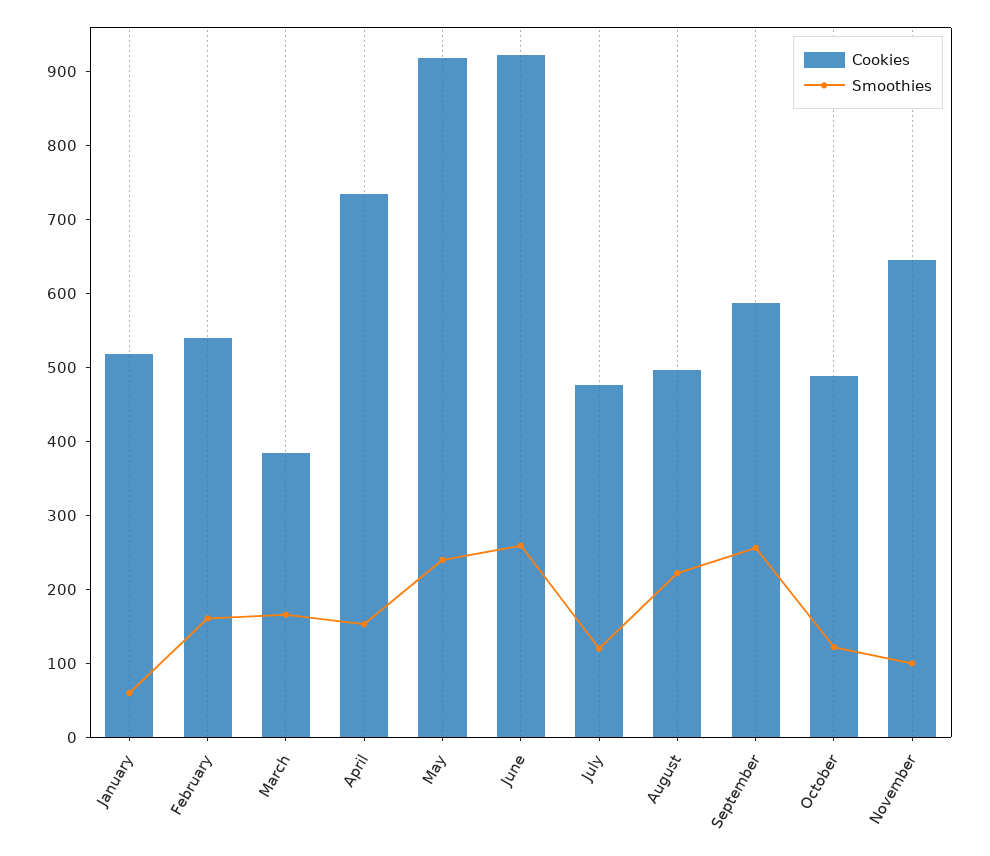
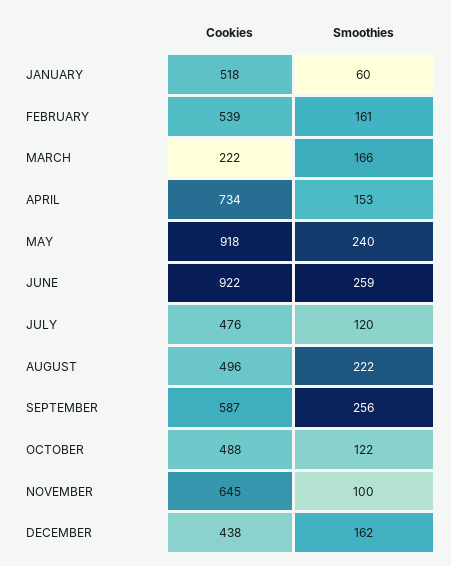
Cookies, March: 380 -> 222
Cookies, DECEMBER: none -> 438
Smoothies, DECEMBER: none -> 162

